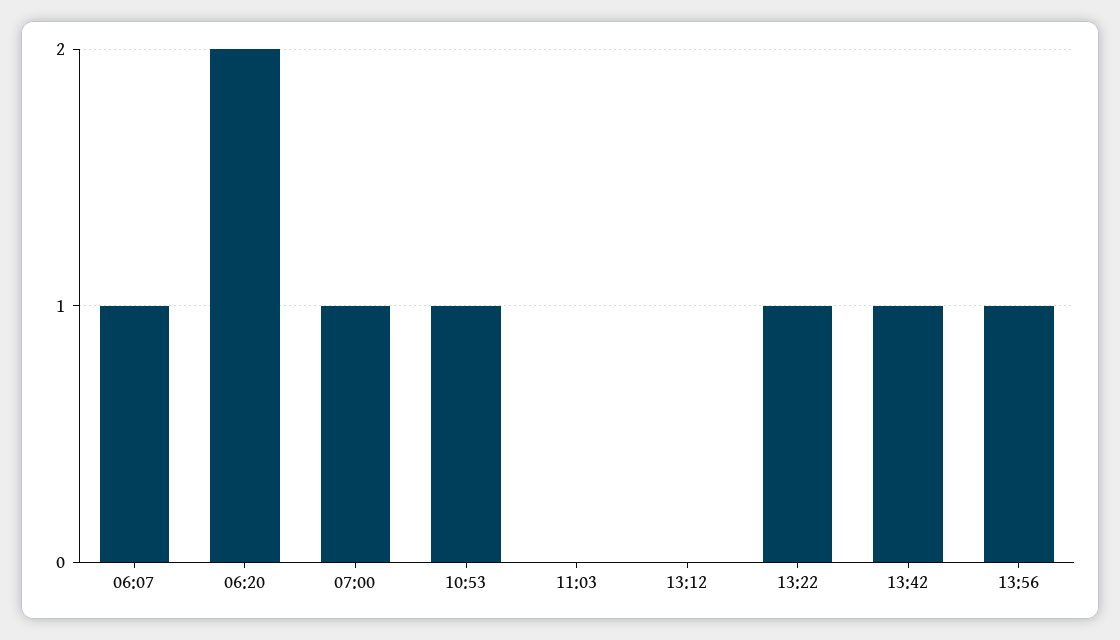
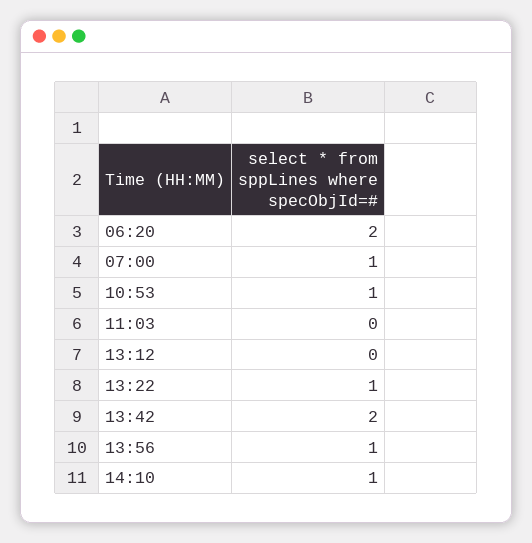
06:07: 1 -> none
13:42: 1 -> 2
14:10: none -> 1

